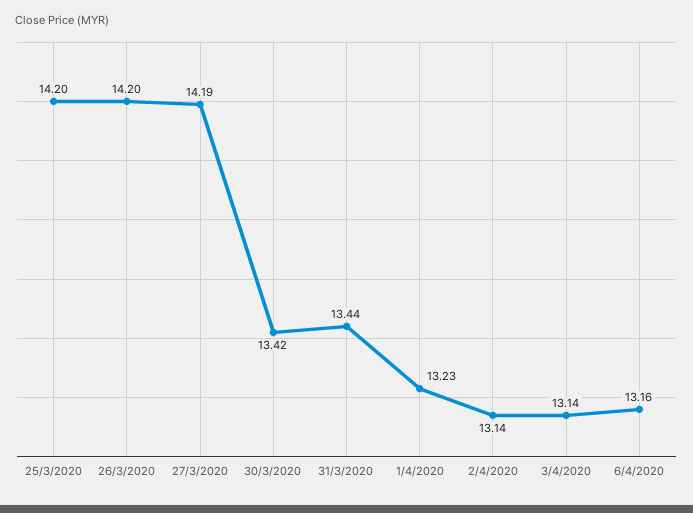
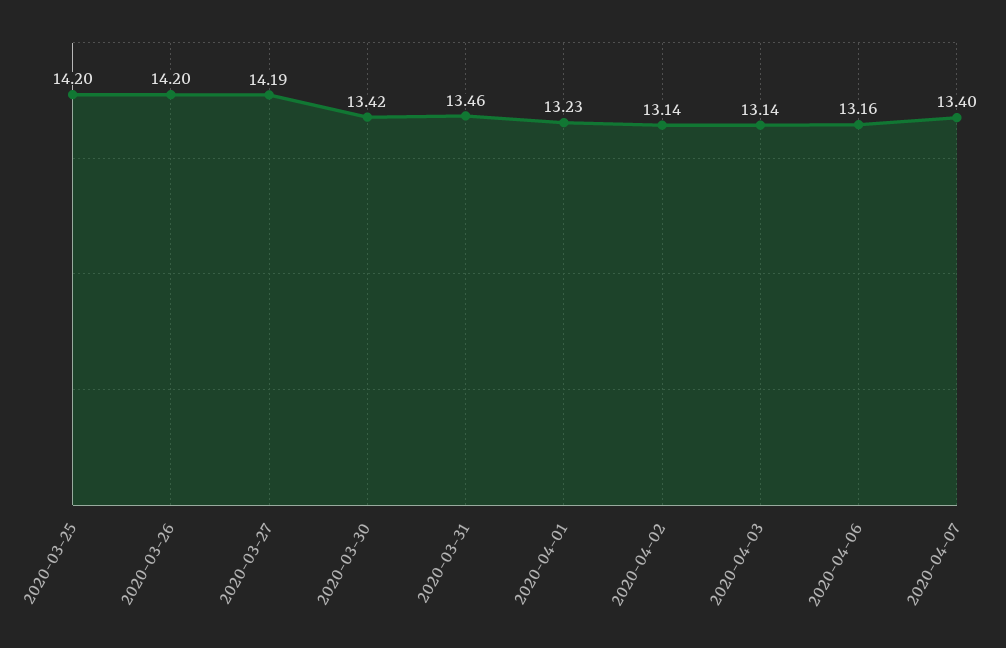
31/3/2020: 13.44 -> 13.46
2020-04-07: none -> 13.4

